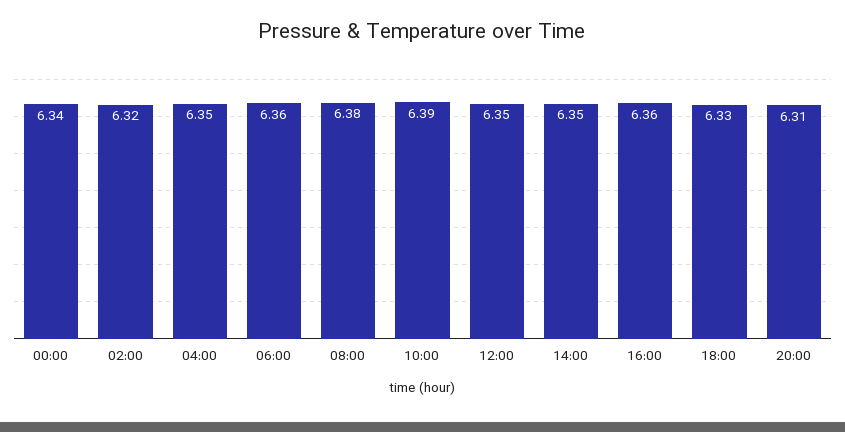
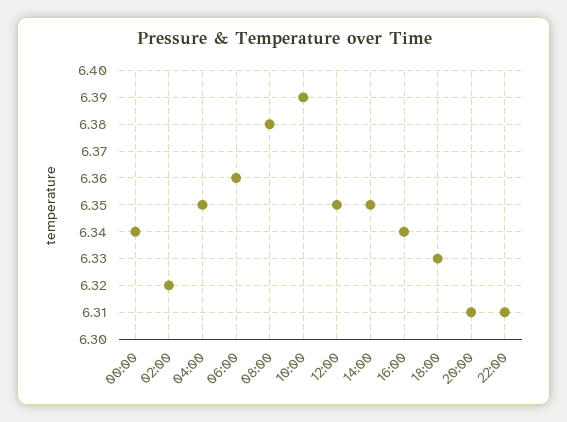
16:00: 6.36 -> 6.34
22:00: none -> 6.31

